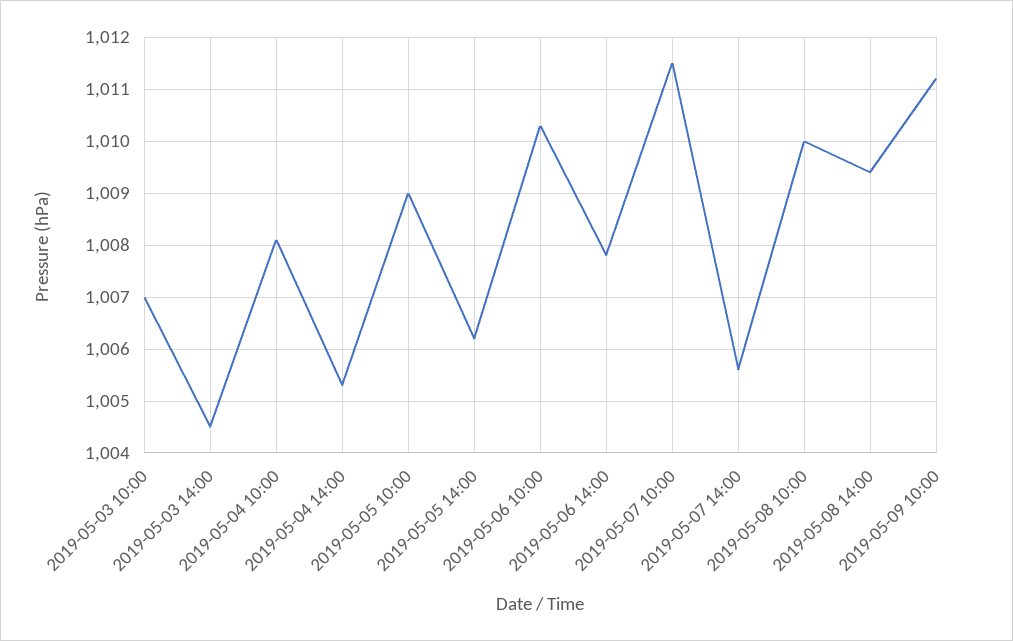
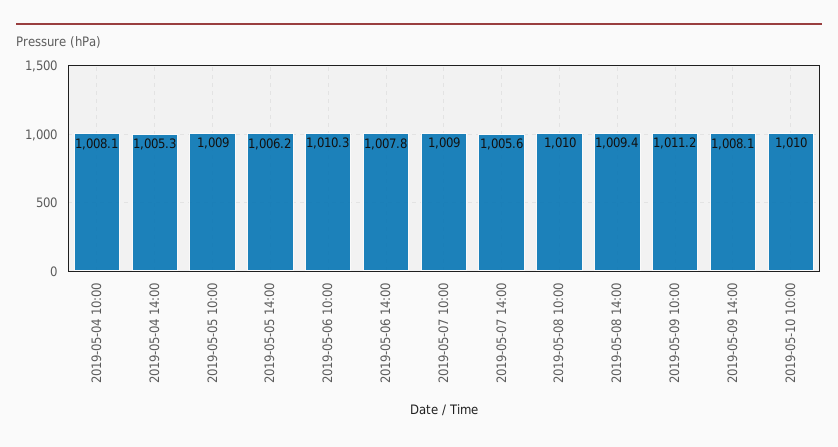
2019-05-03 10:00: 1007 -> none
2019-05-03 14:00: 1004.5 -> none
2019-05-07 10:00: 1011.5 -> 1009
2019-05-09 14:00: none -> 1008.1
2019-05-10 10:00: none -> 1010

